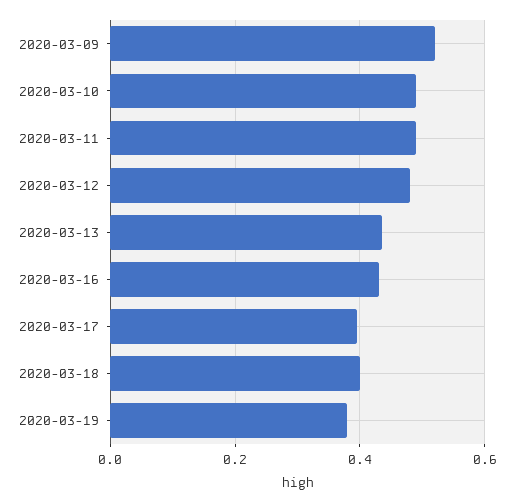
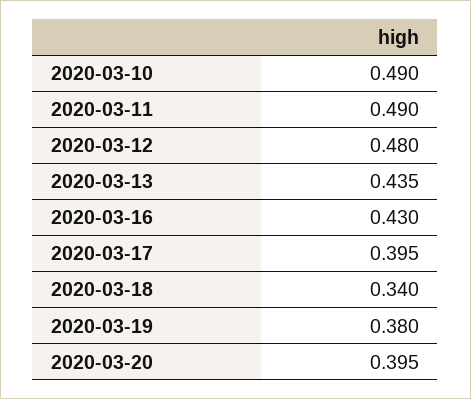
2020-03-09: 0.52 -> none
2020-03-18: 0.4 -> 0.34
2020-03-20: none -> 0.395

